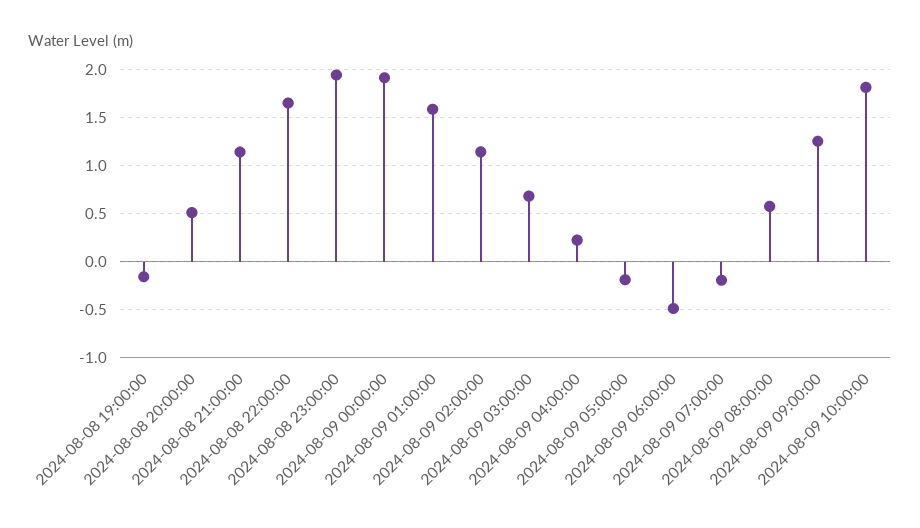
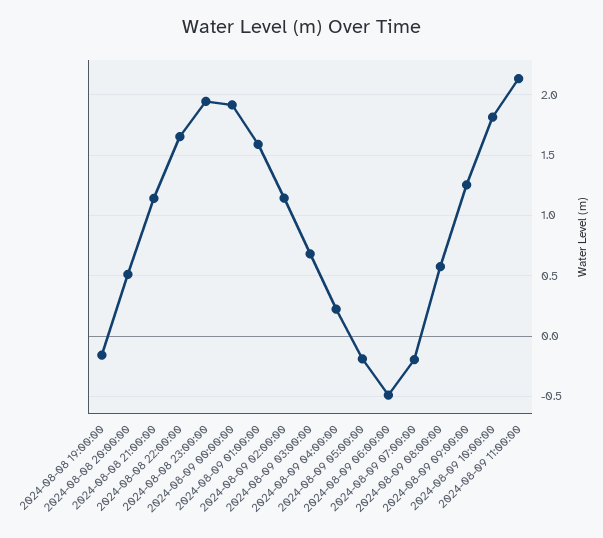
2024-08-09 11:00:00: none -> 2.15

